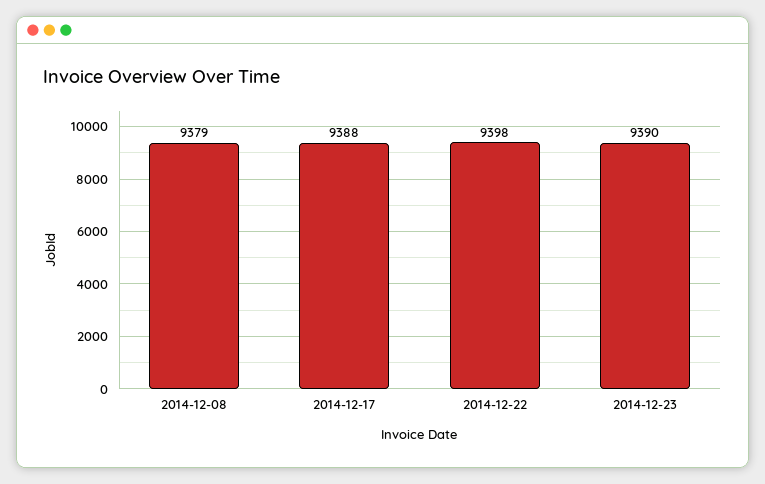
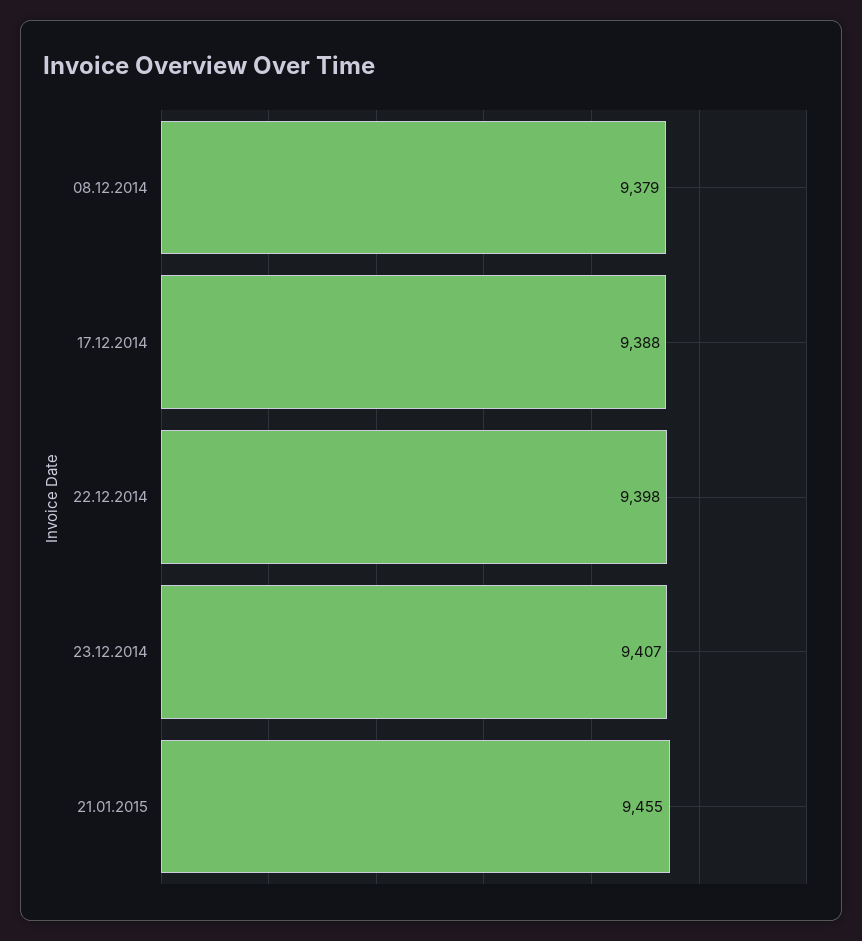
2014-12-23: 9390 -> 9407
21.01.2015: none -> 9455

